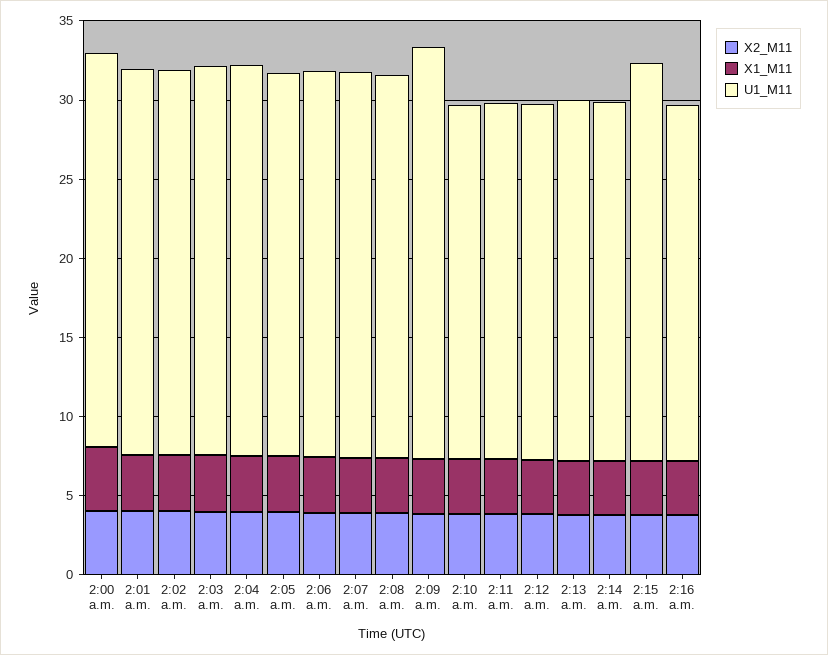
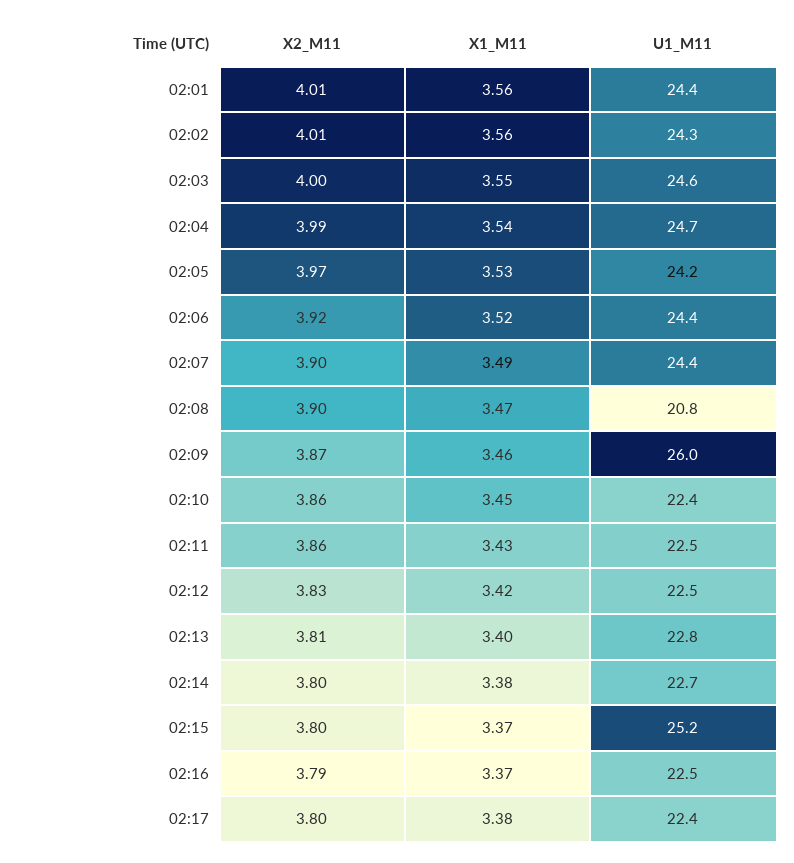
X2_M11, 2:00 a.m.: 4 -> none
X1_M11, 2:00 a.m.: 4 -> none
U1_M11, 2:00 a.m.: 25 -> none
U1_M11, 2:08 a.m.: 24 -> 20.8
X2_M11, 02:17: none -> 3.8
X1_M11, 02:17: none -> 3.38
U1_M11, 02:17: none -> 22.4

